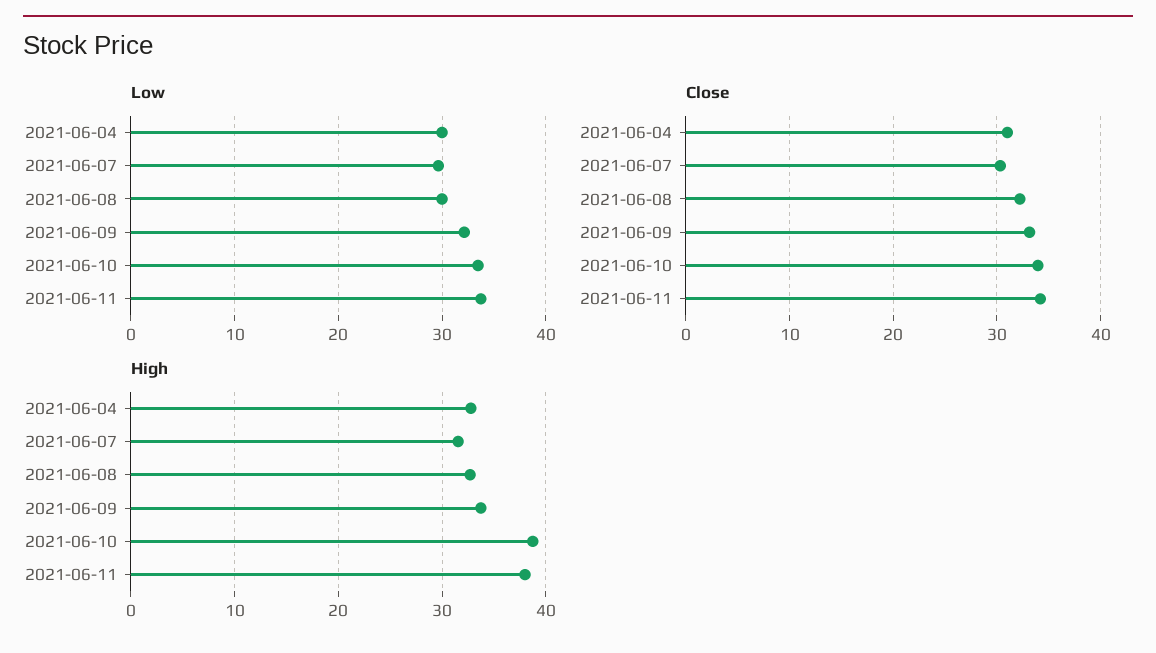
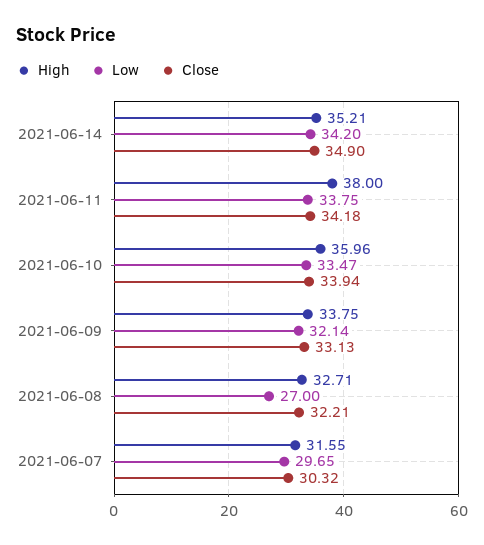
Low, 2021-06-04: 30 -> none
Low, 2021-06-08: 30 -> 27
Close, 2021-06-04: 31 -> none
High, 2021-06-04: 33 -> none
High, 2021-06-10: 39 -> 35.96
High, 2021-06-14: none -> 35.21
Low, 2021-06-14: none -> 34.2
Close, 2021-06-14: none -> 34.9

